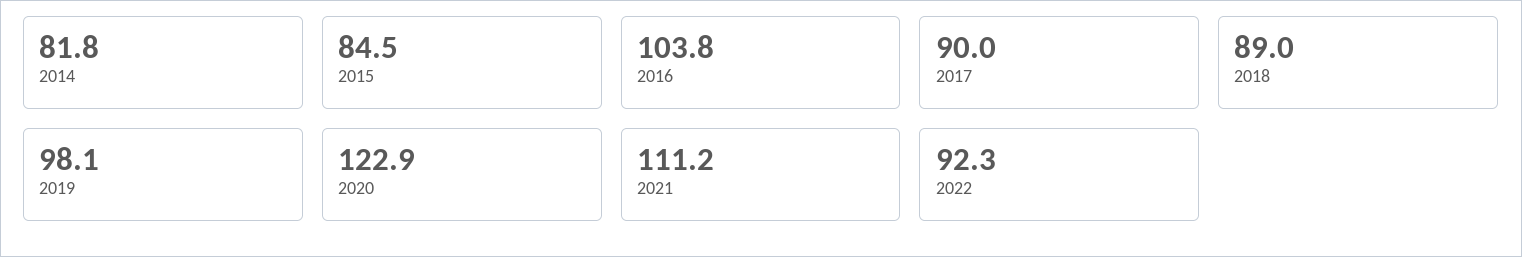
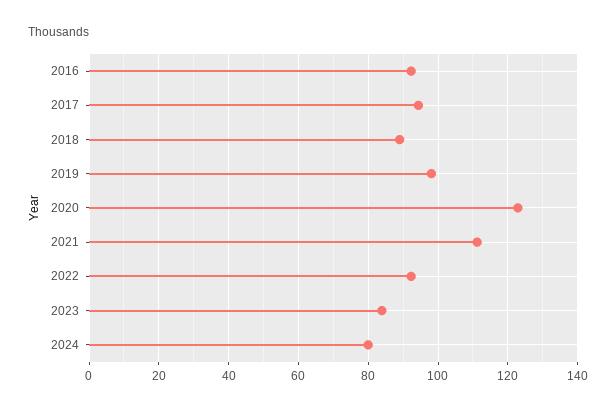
2014: 81.8 -> none
2015: 84.5 -> none
2016: 103.8 -> 92
2017: 90 -> 94
2023: none -> 84
2024: none -> 80

